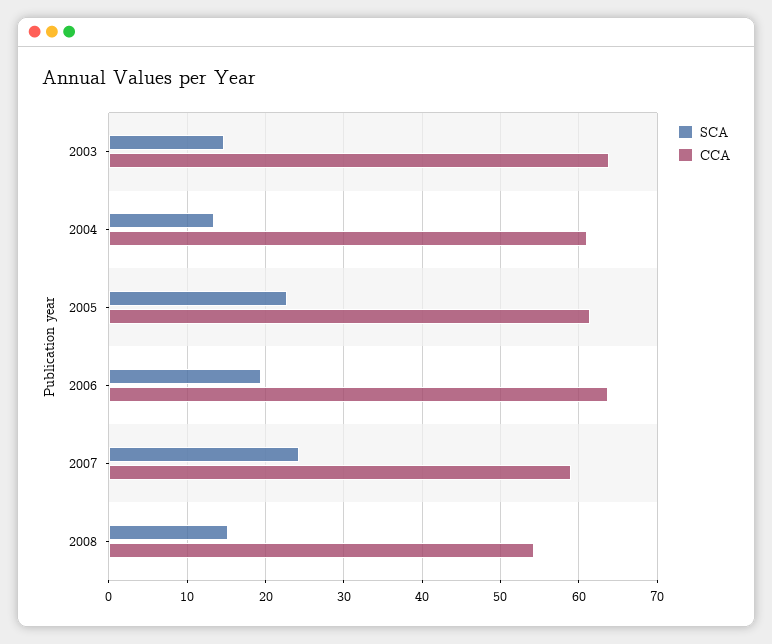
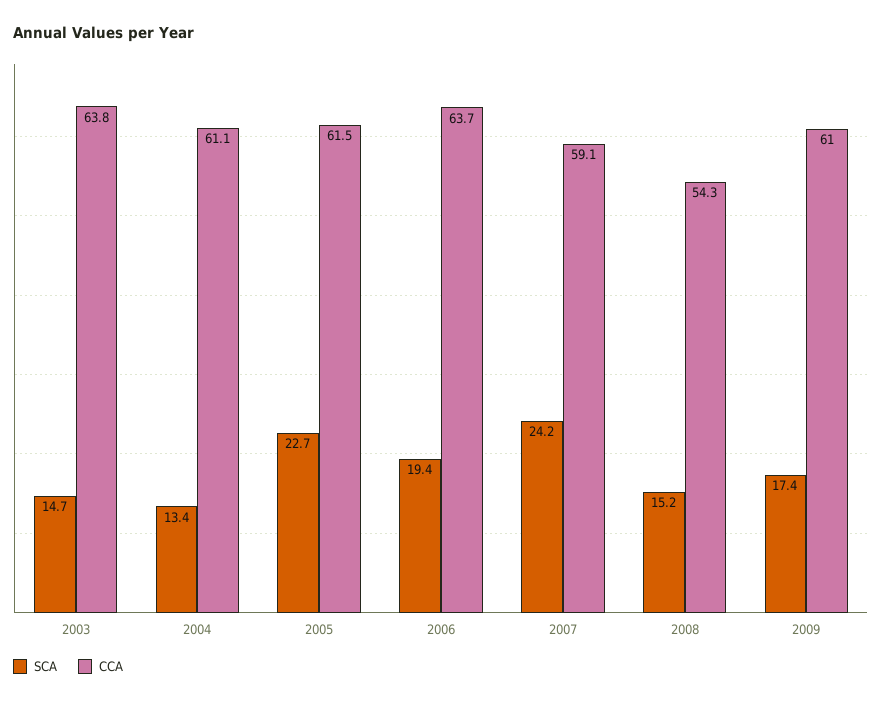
SCA, 2009: none -> 17.4
CCA, 2009: none -> 61

